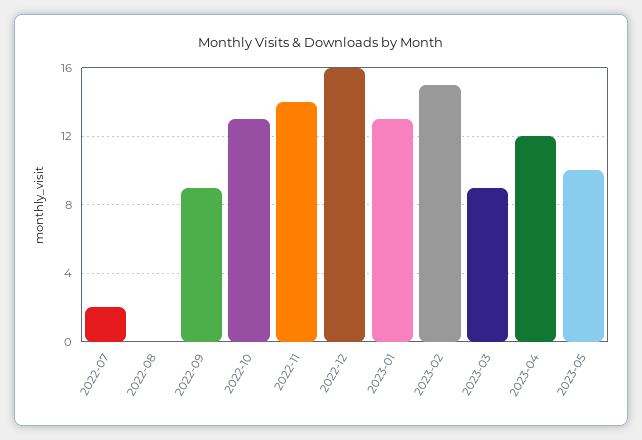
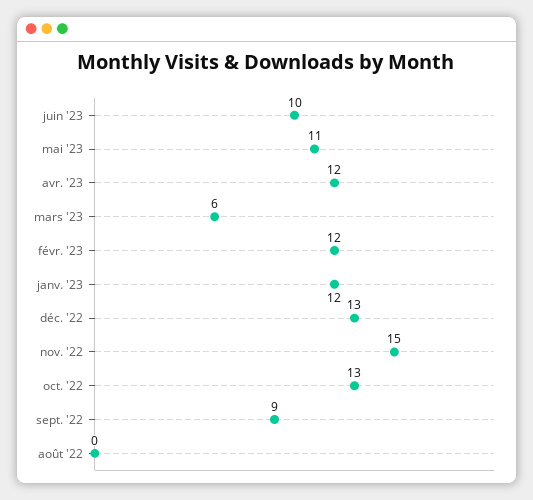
2022-07: 2 -> none
2022-11: 14 -> 15
2022-12: 16 -> 13
2023-01: 13 -> 12
2023-02: 15 -> 12
2023-03: 9 -> 6
2023-05: 10 -> 11
juin '23: none -> 10

